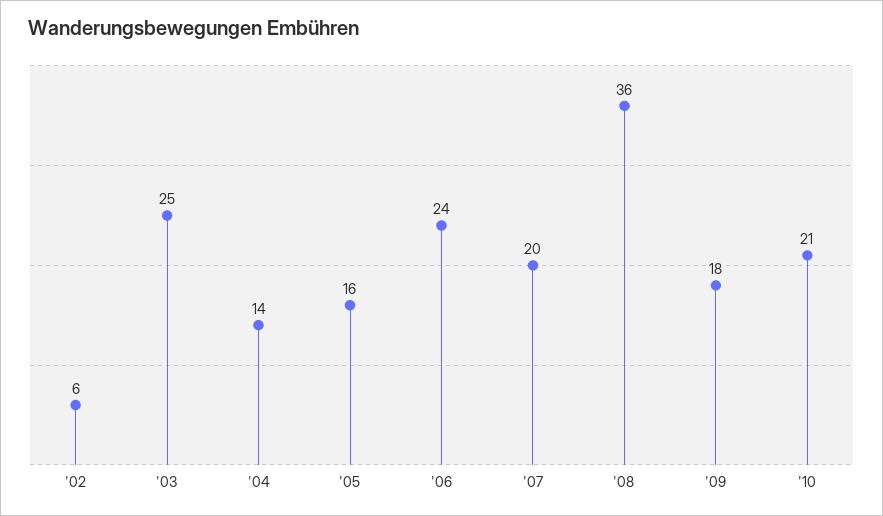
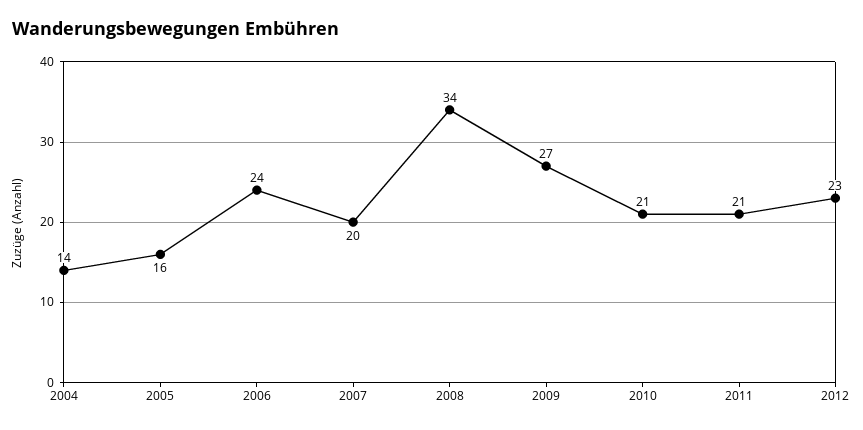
'02: 6 -> none
'03: 25 -> none
'08: 36 -> 34
'09: 18 -> 27
2011: none -> 21
2012: none -> 23

